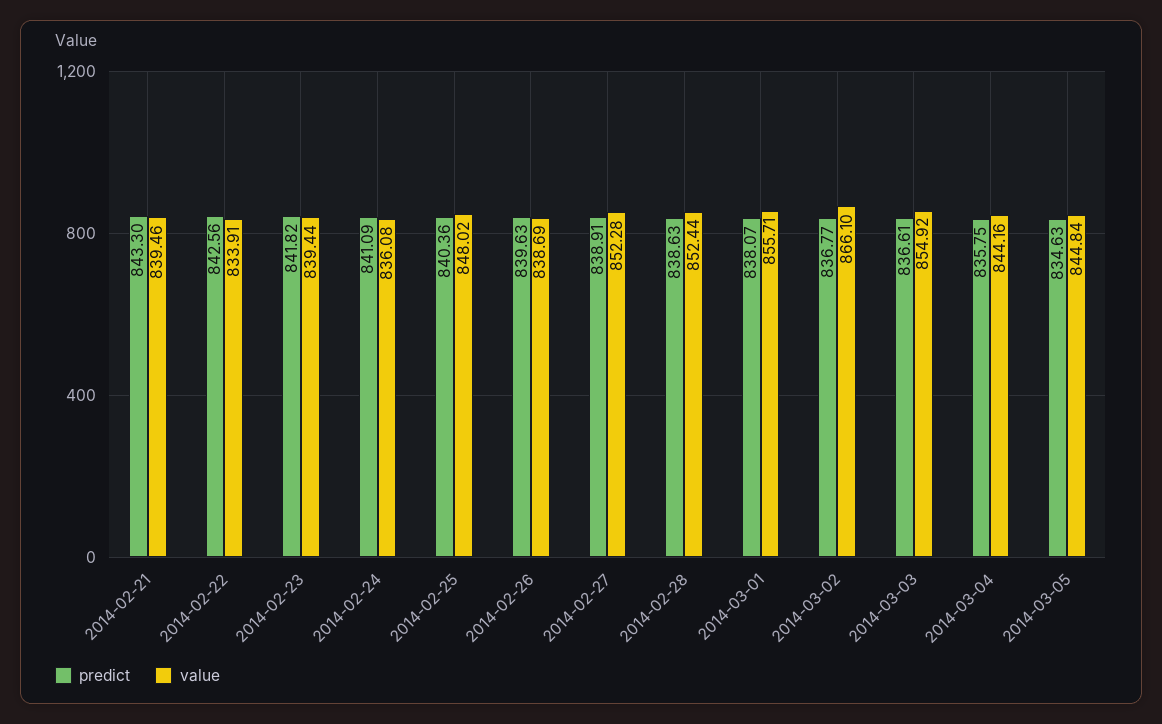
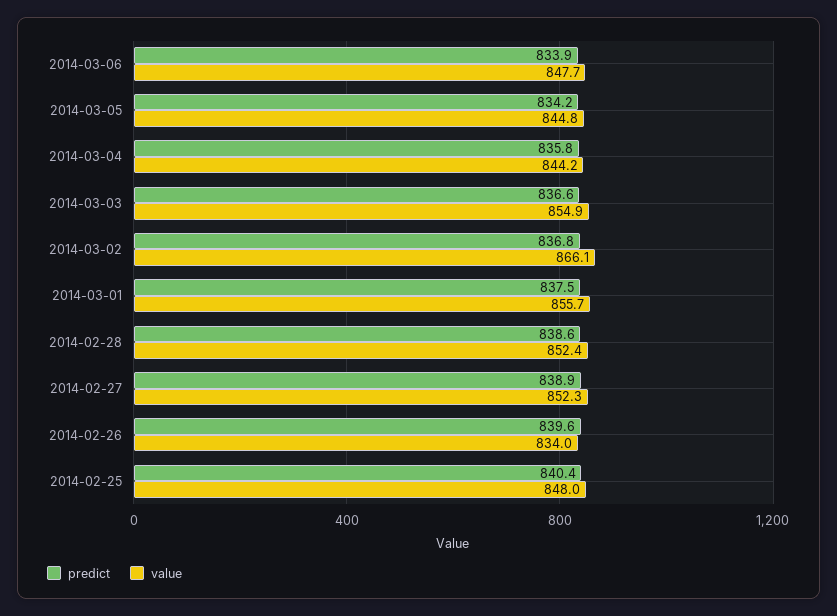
predict, 2014-02-21: 843.3 -> none
value, 2014-02-21: 839.46 -> none
predict, 2014-02-22: 842.56 -> none
value, 2014-02-22: 833.91 -> none
predict, 2014-02-23: 841.82 -> none
value, 2014-02-23: 839.44 -> none
predict, 2014-02-24: 841.09 -> none
value, 2014-02-24: 836.08 -> none
value, 2014-02-26: 838.69 -> 834
predict, 2014-03-01: 838.07 -> 837.5
predict, 2014-03-05: 834.63 -> 834.2
predict, 2014-03-06: none -> 833.9
value, 2014-03-06: none -> 847.7

